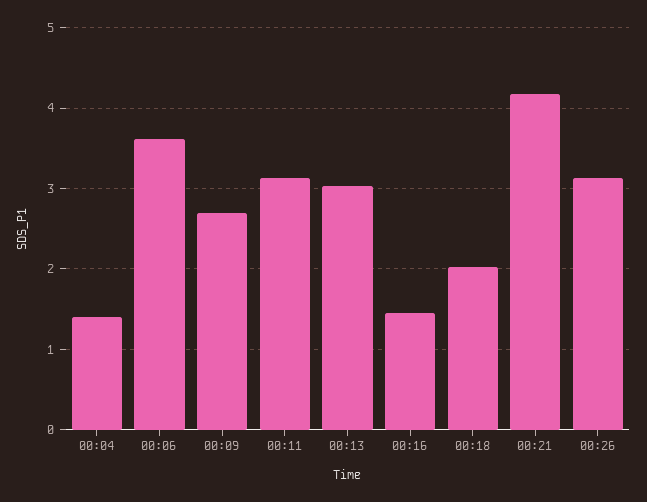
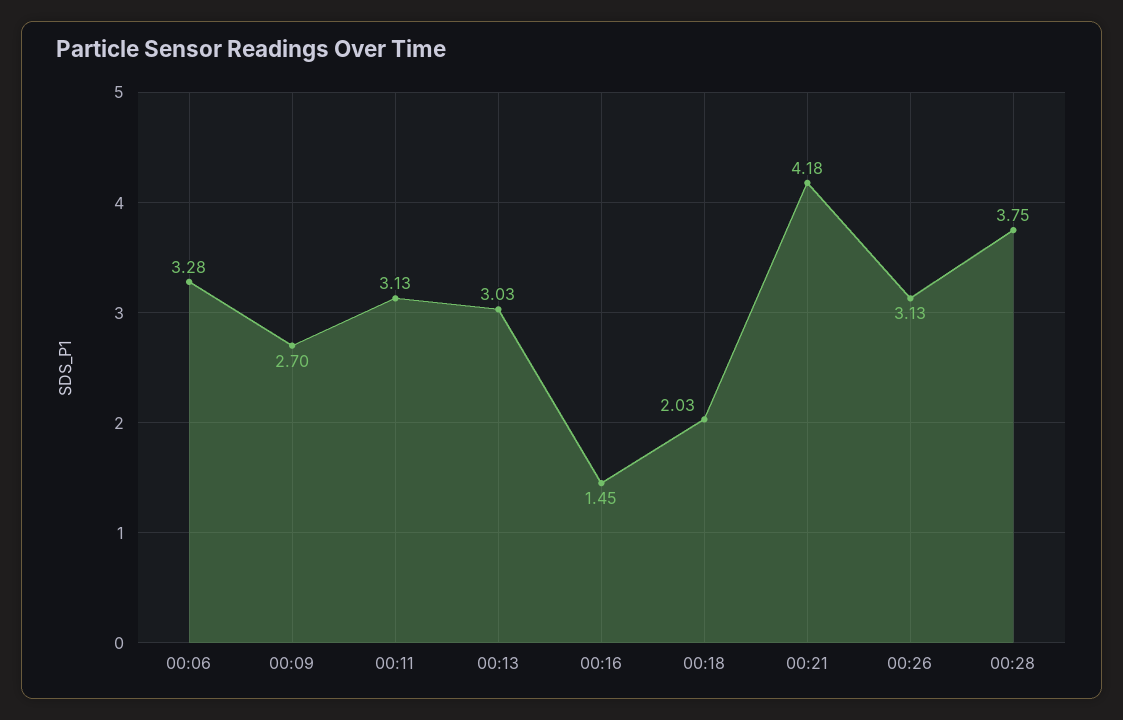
00:04: 1.4 -> none
00:06: 3.6 -> 3.28
00:28: none -> 3.75

